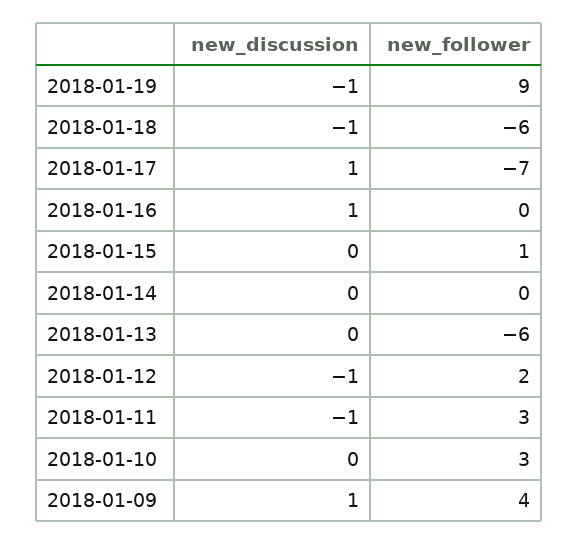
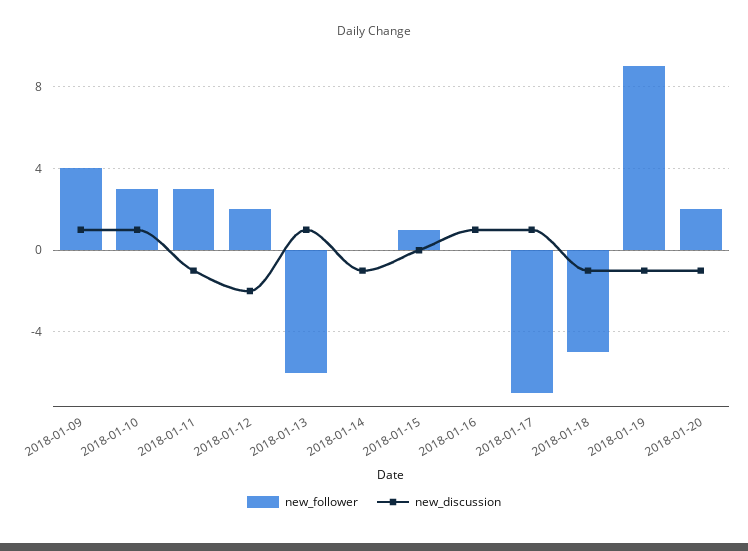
new_follower, 2018-01-18: -6 -> -5
new_discussion, 2018-01-14: 0 -> -1
new_discussion, 2018-01-13: 0 -> 1
new_discussion, 2018-01-12: -1 -> -2
new_discussion, 2018-01-10: 0 -> 1
new_follower, 2018-01-20: none -> 2
new_discussion, 2018-01-20: none -> -1

